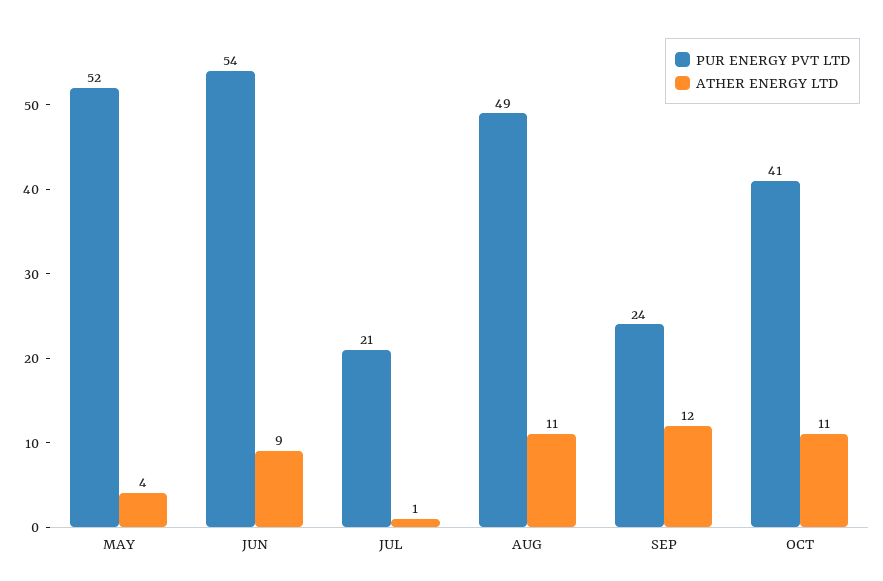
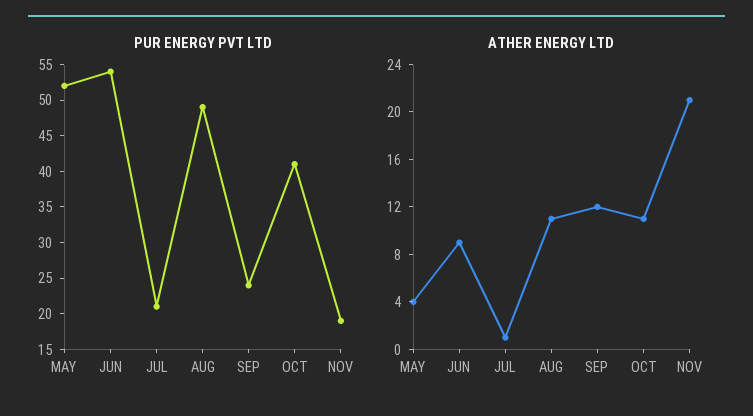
PUR ENERGY PVT LTD, NOV: none -> 20
ATHER ENERGY LTD, NOV: none -> 21

